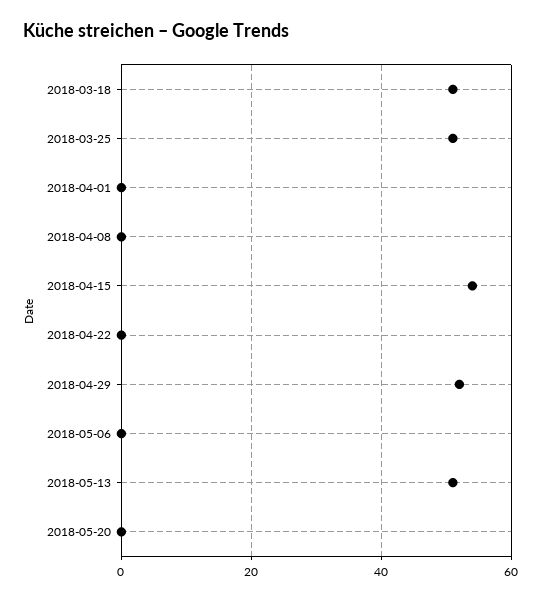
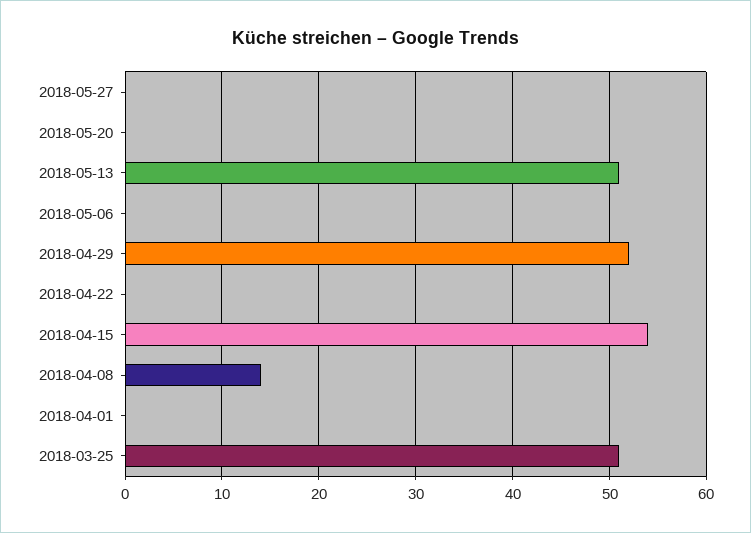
2018-03-18: 50 -> none
2018-04-08: 0 -> 14
2018-05-27: none -> 0

